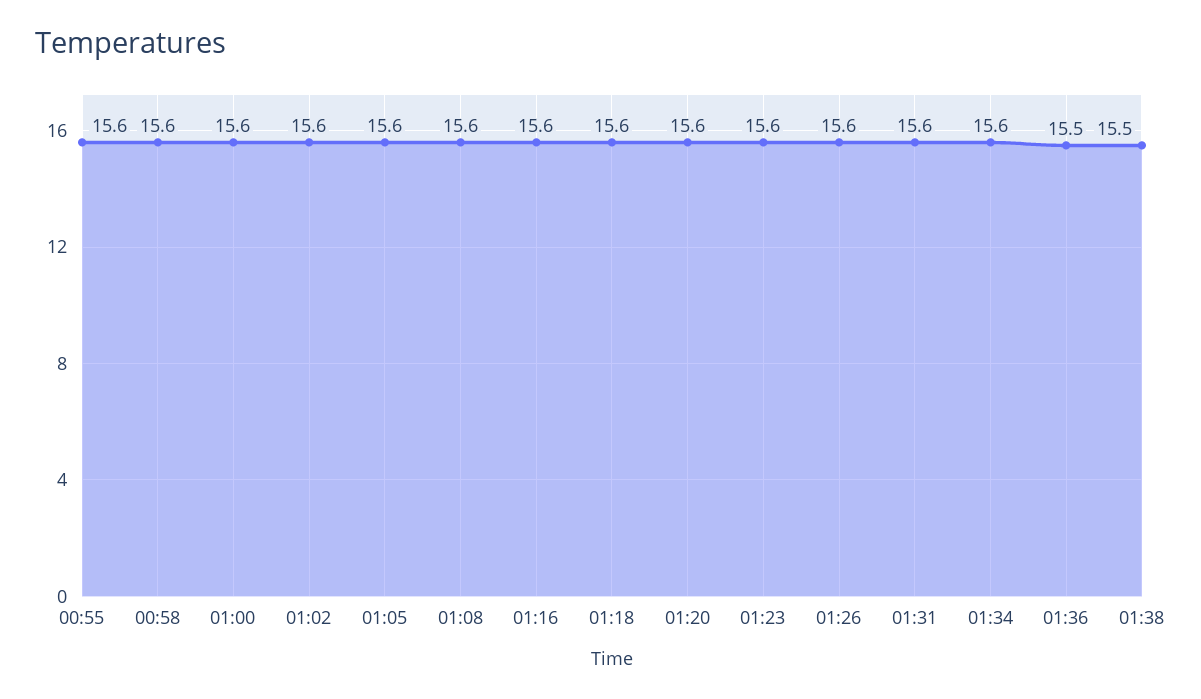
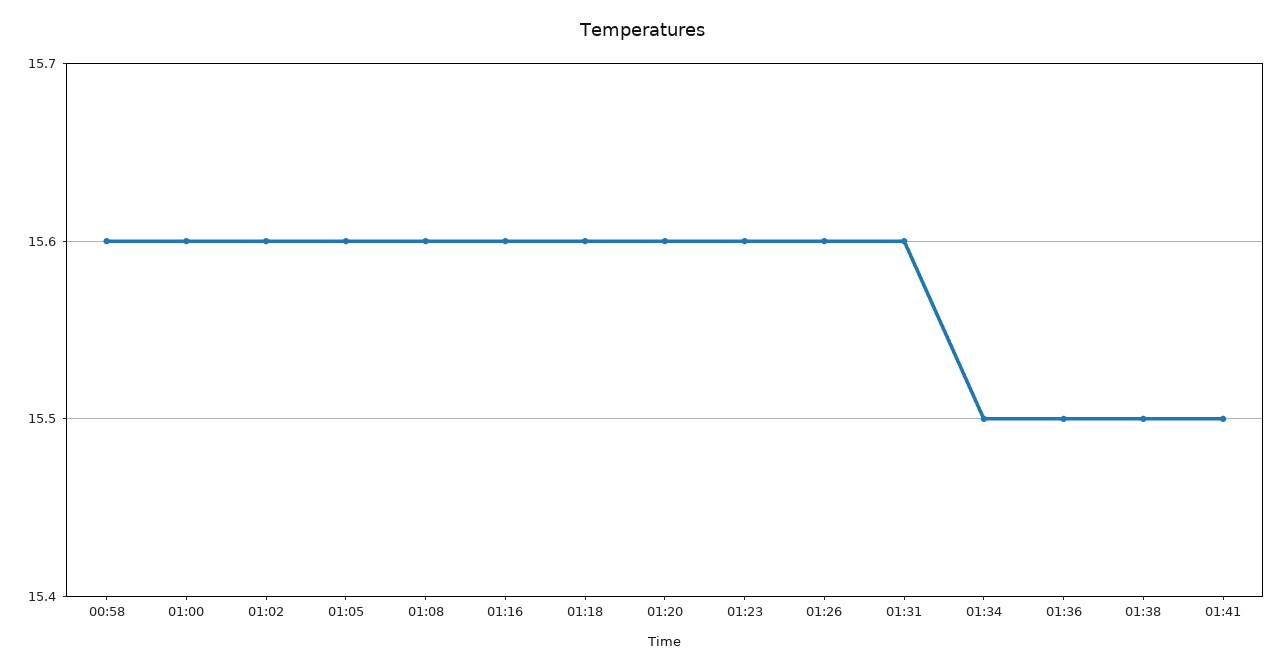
00:55: 15.6 -> none
01:34: 15.6 -> 15.5
01:41: none -> 15.5

